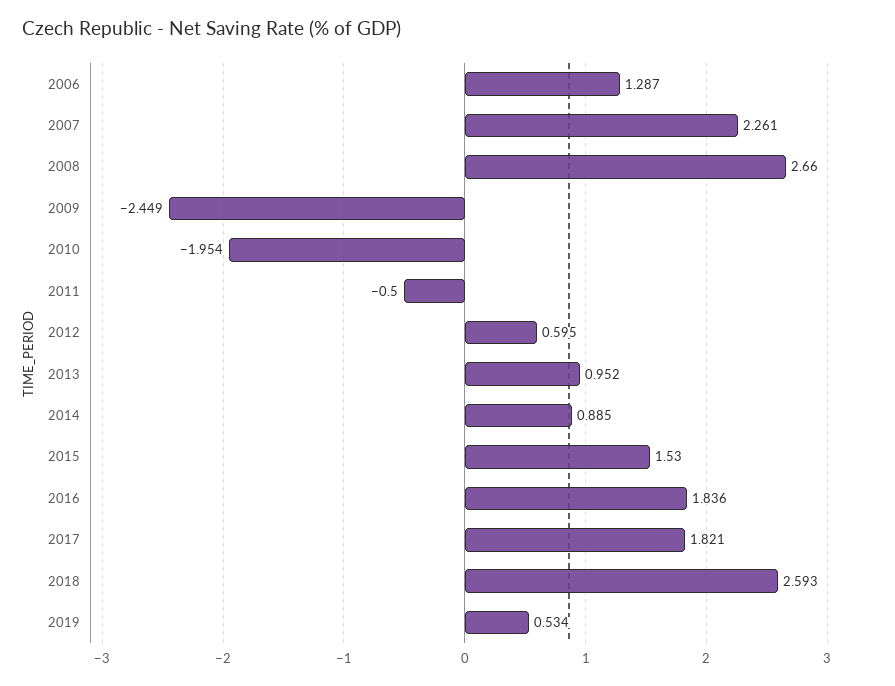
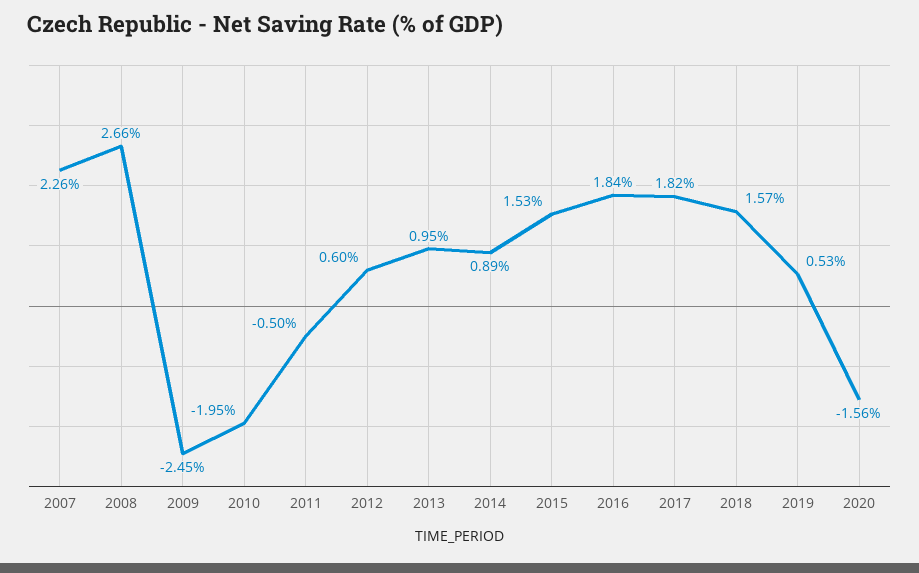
2006: 1.287 -> none
2018: 2.593 -> 1.57
2020: none -> -1.56

